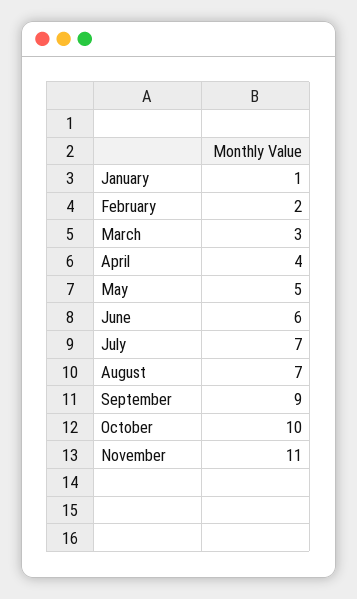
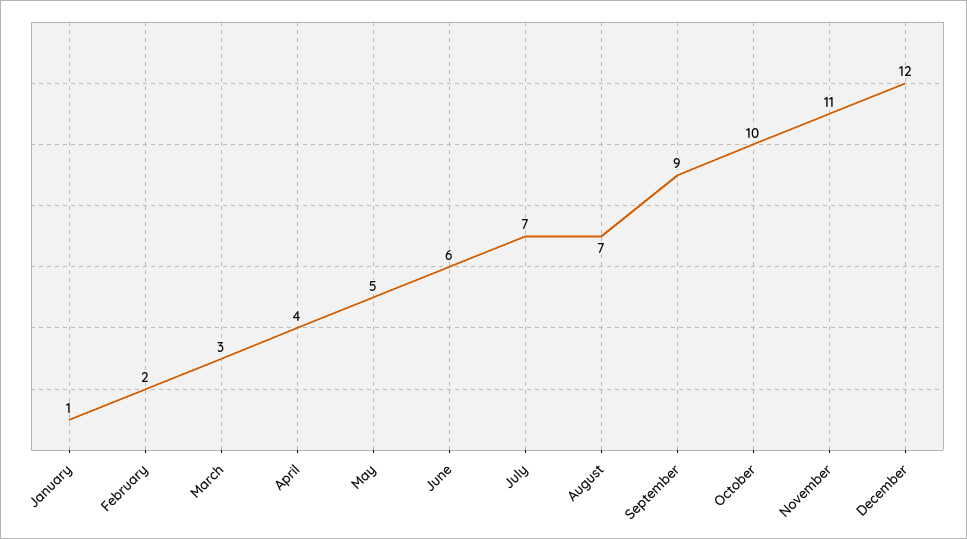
December: none -> 12

